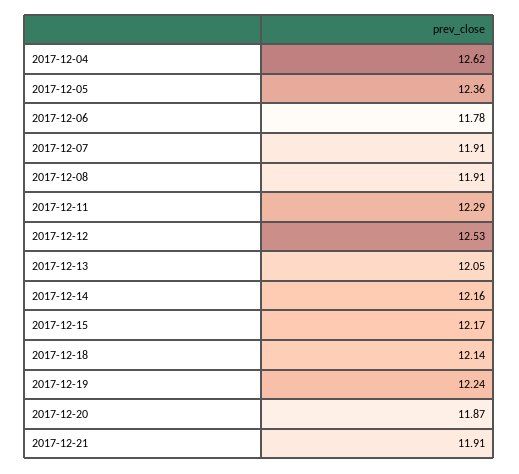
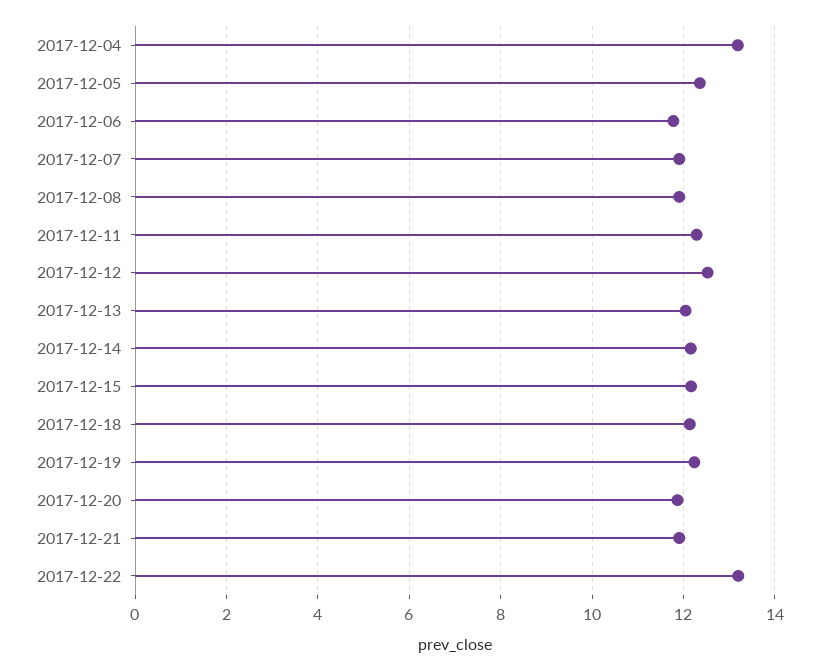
2017-12-04: 12.62 -> 13.2
2017-12-22: none -> 13.2

